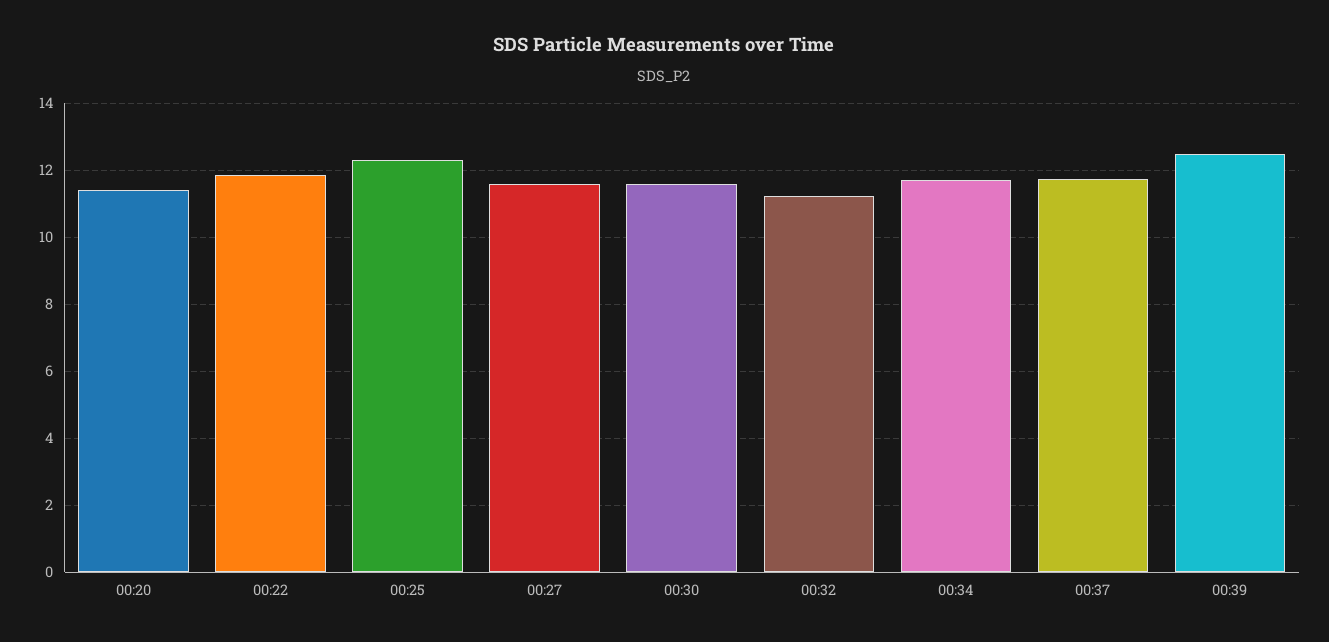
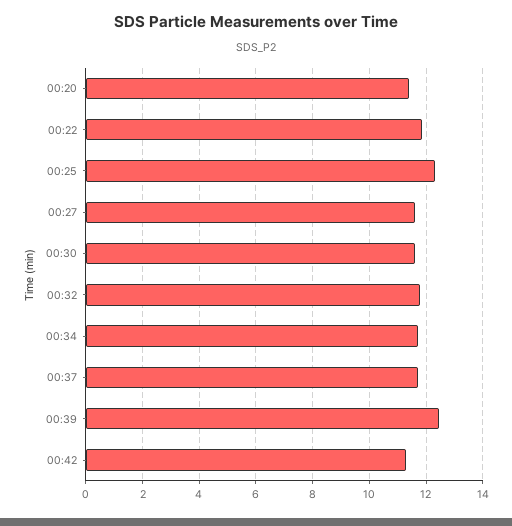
00:32: 11.2 -> 11.75
00:42: none -> 11.25

